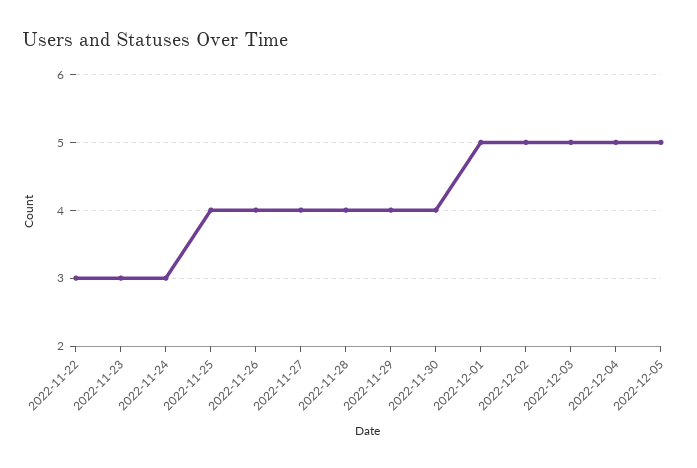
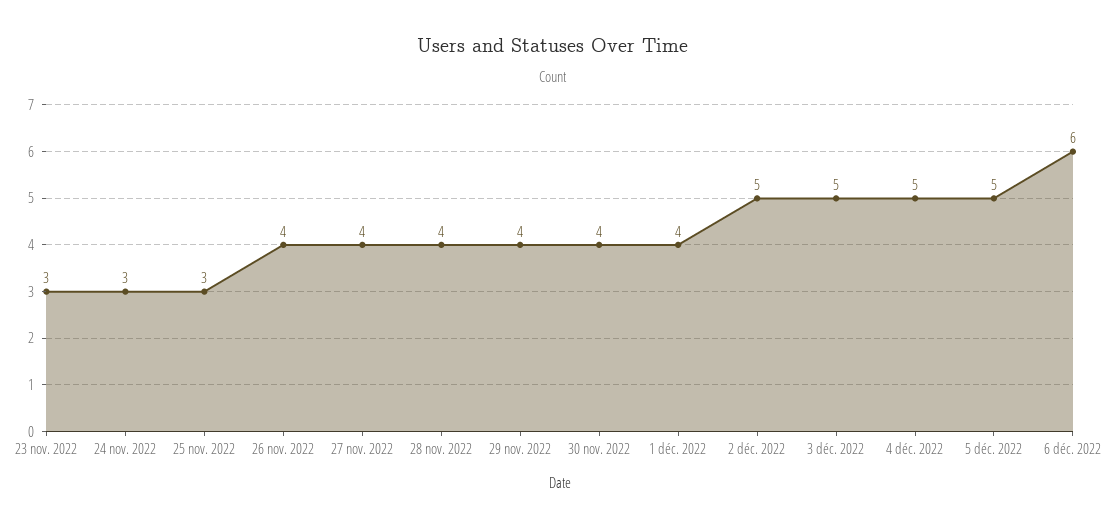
2022-11-22: 3 -> none
2022-11-25: 4 -> 3
2022-12-01: 5 -> 4
6 déc. 2022: none -> 6

